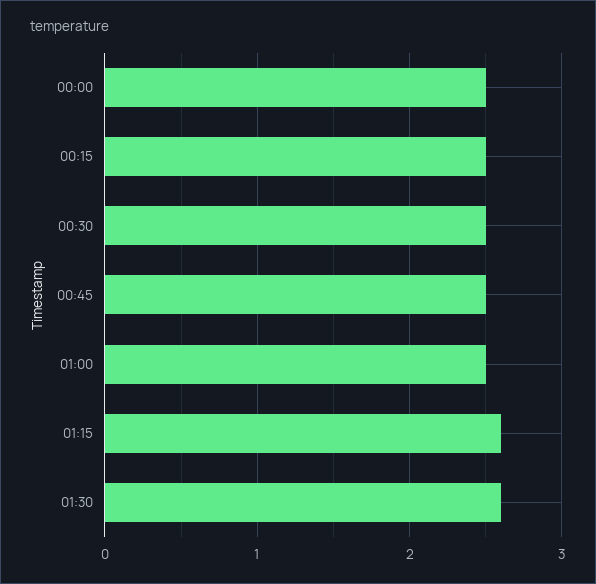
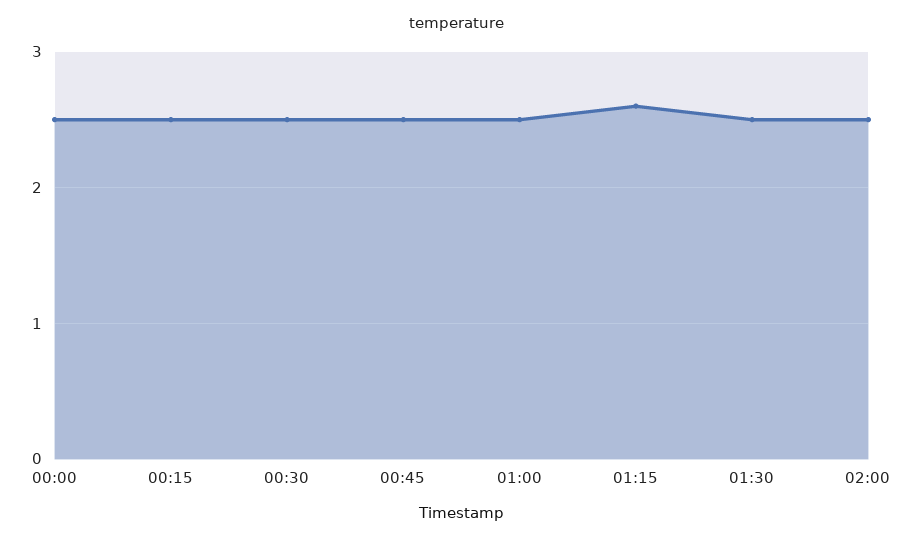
01:30: 2.6 -> 2.5
02:00: none -> 2.5

